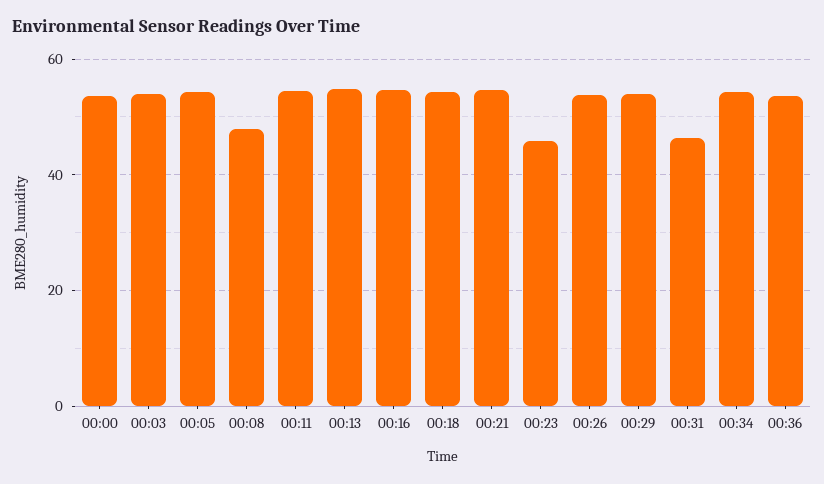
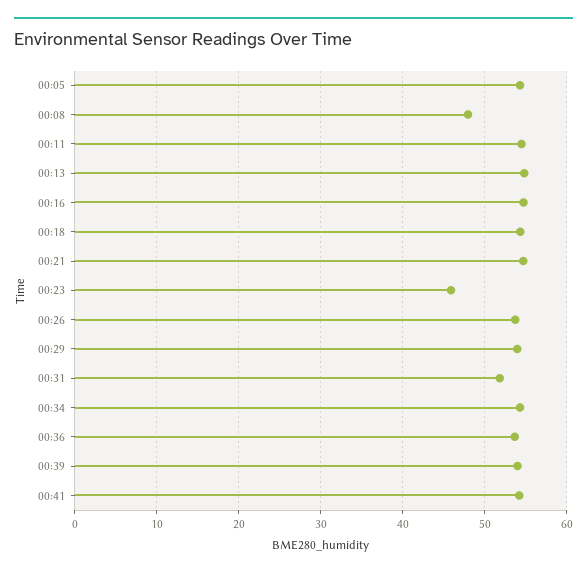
00:00: 54 -> none
00:03: 54 -> none
00:31: 46 -> 52
00:39: none -> 54
00:41: none -> 54

